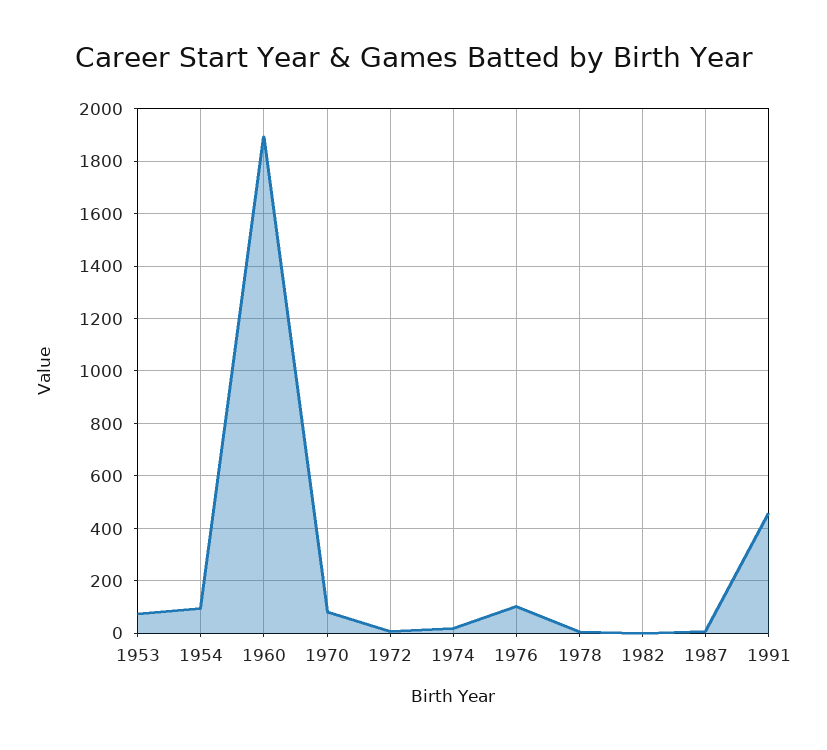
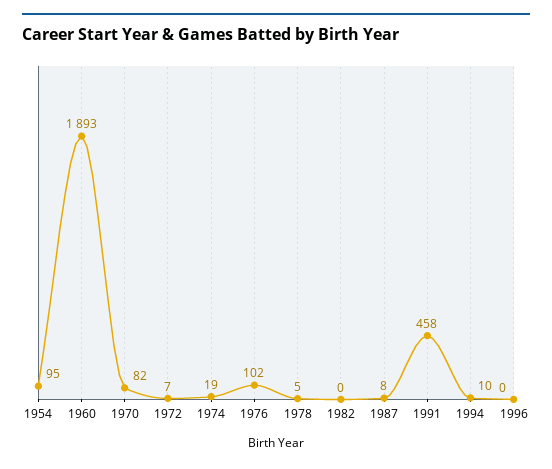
1953: 75 -> none
1994: none -> 10
1996: none -> 0

